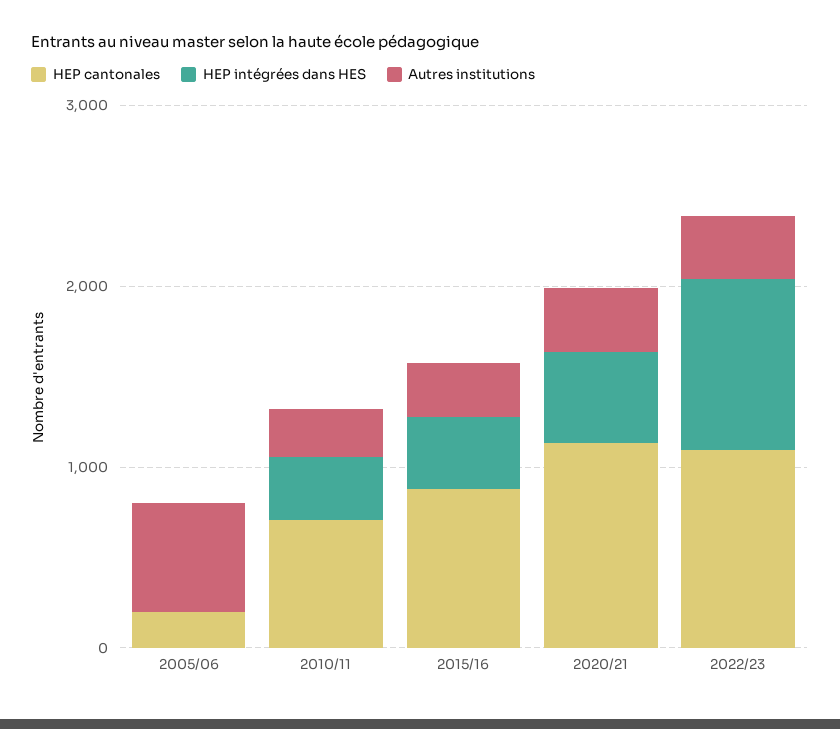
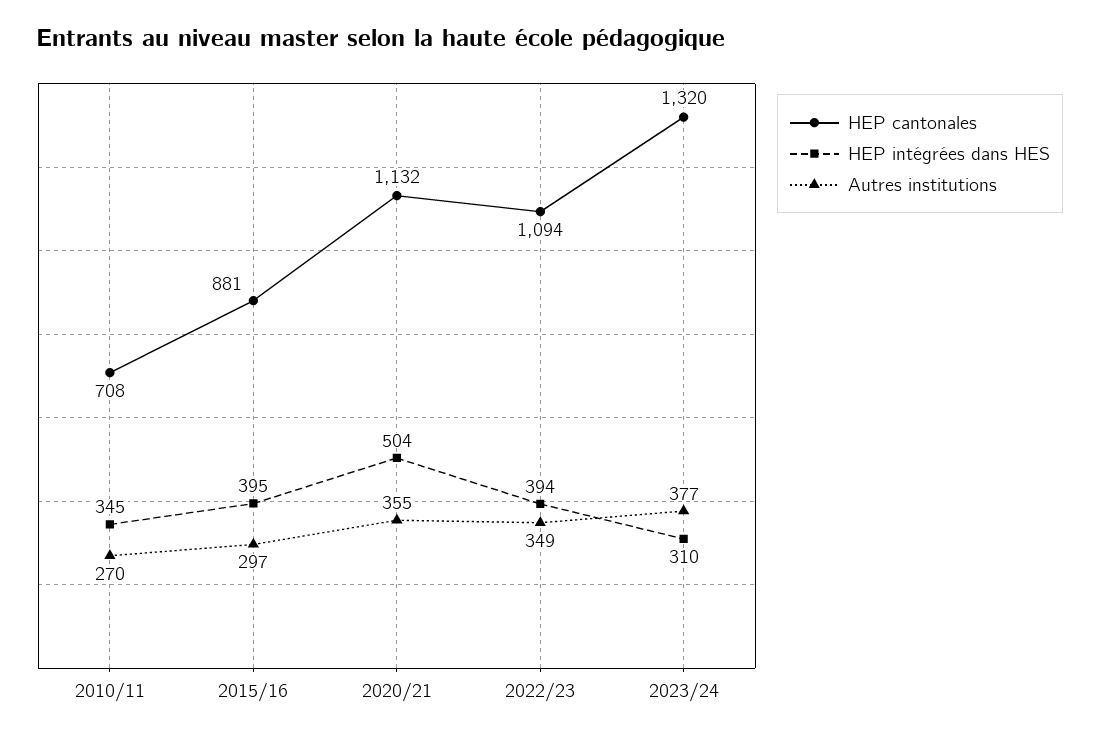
HEP cantonales, 2005/06: 200 -> none
HEP intégrées dans HES, 2005/06: 0 -> none
Autres institutions, 2005/06: 600 -> none
HEP intégrées dans HES, 2022/23: 1000 -> 394
HEP cantonales, 2023/24: none -> 1320
HEP intégrées dans HES, 2023/24: none -> 310
Autres institutions, 2023/24: none -> 377

